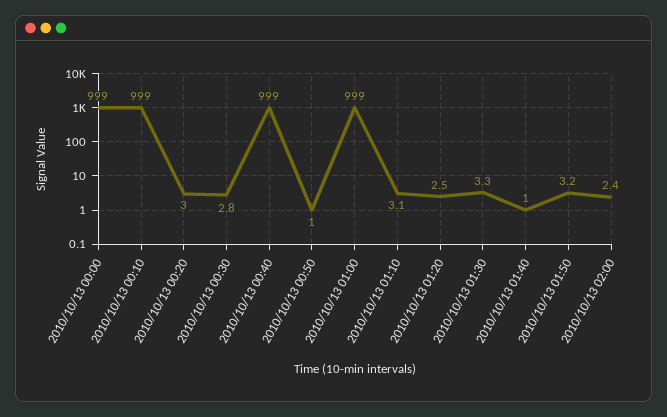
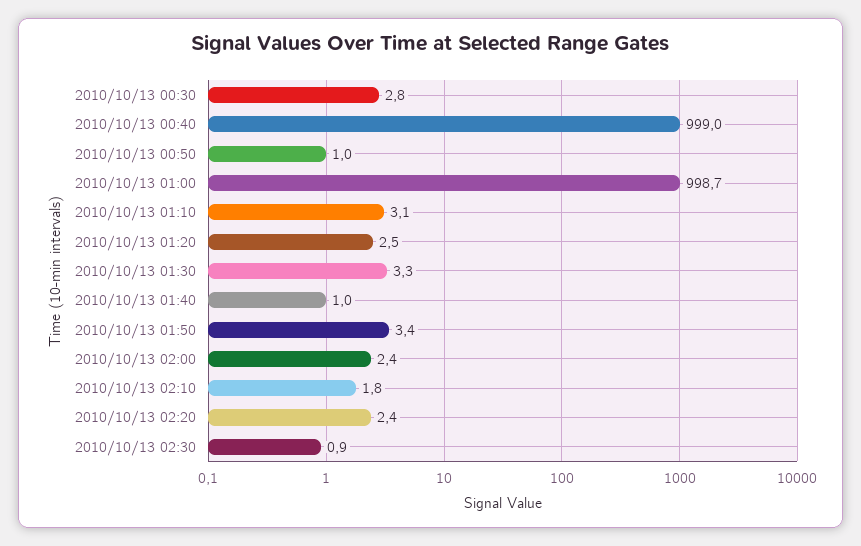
2010/10/13 00:00: 999 -> none
2010/10/13 00:10: 999 -> none
2010/10/13 00:20: 3 -> none
2010/10/13 01:00: 999 -> 998.7
2010/10/13 01:50: 3.2 -> 3.4
2010/10/13 02:10: none -> 1.8
2010/10/13 02:20: none -> 2.4
2010/10/13 02:30: none -> 0.9

